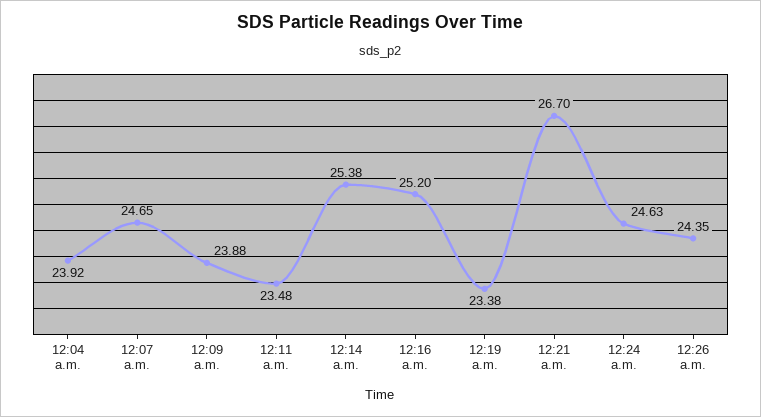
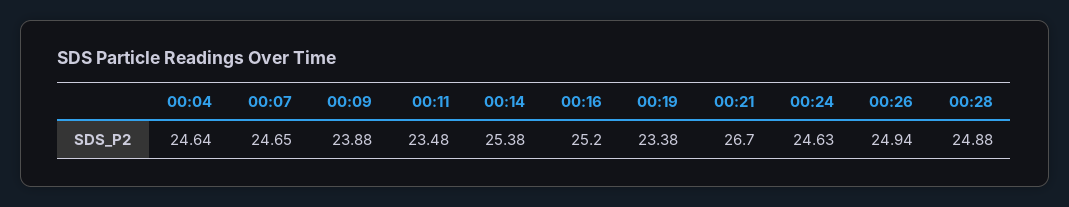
12:04 a.m.: 23.92 -> 24.64
12:26 a.m.: 24.35 -> 24.94
00:28: none -> 24.88

